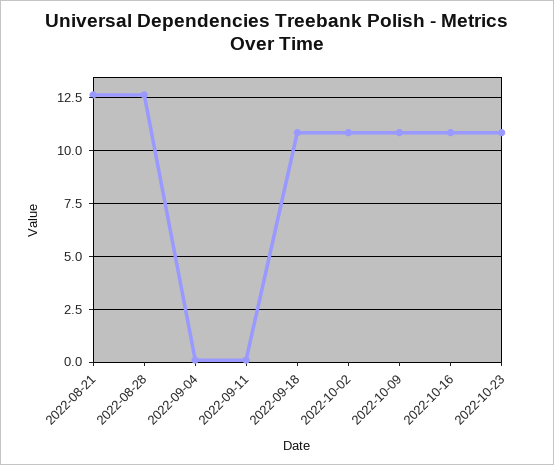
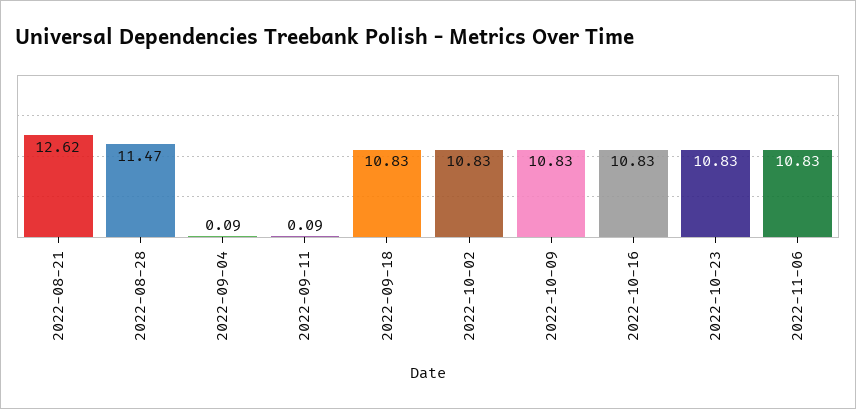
2022-08-28: 12.5 -> 11.47
2022-11-06: none -> 10.83

